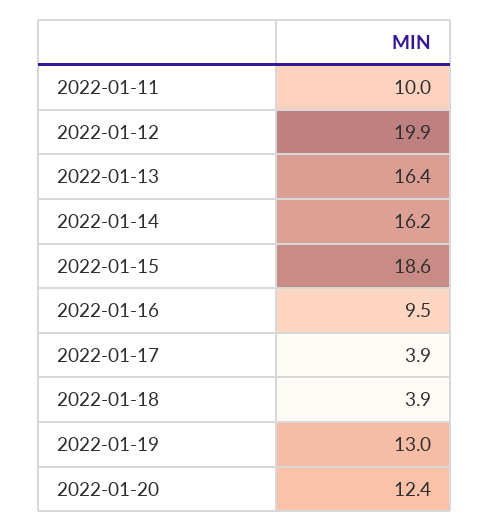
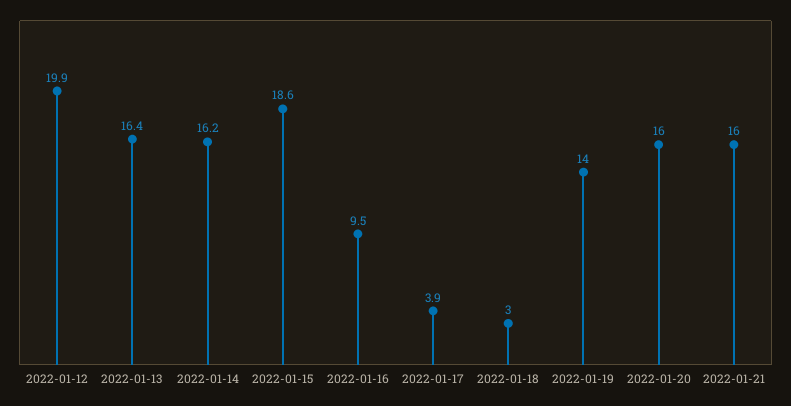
2022-01-11: 10 -> none
2022-01-18: 3.9 -> 3
2022-01-19: 13 -> 14
2022-01-20: 12.4 -> 16
2022-01-21: none -> 16

